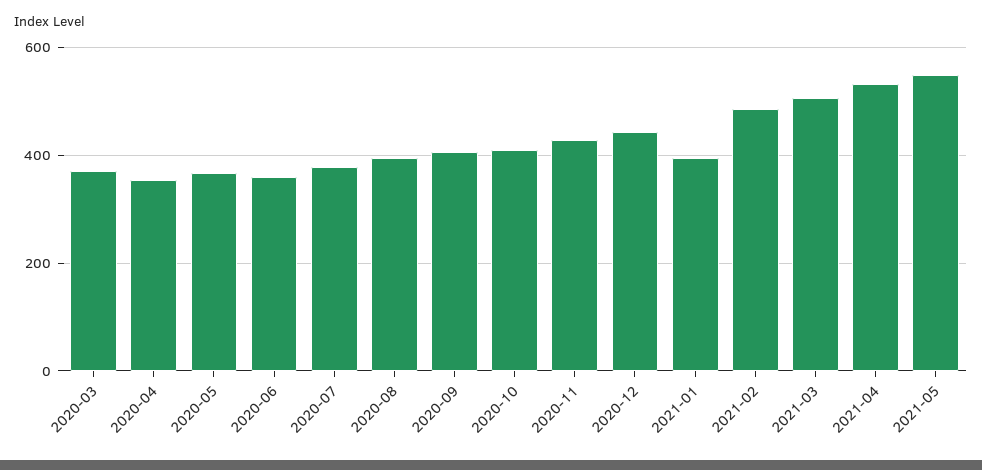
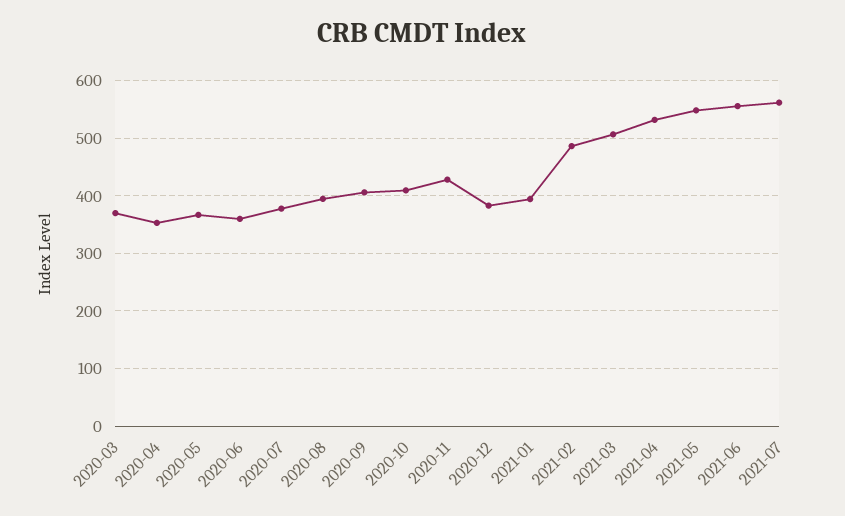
2020-12: 440 -> 380
2021-06: none -> 560
2021-07: none -> 560

